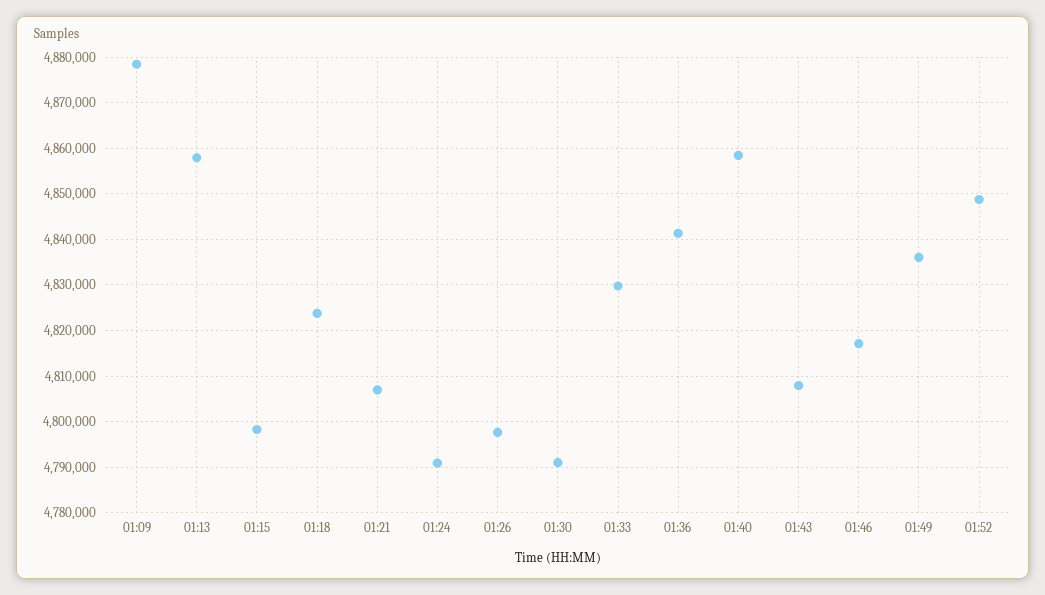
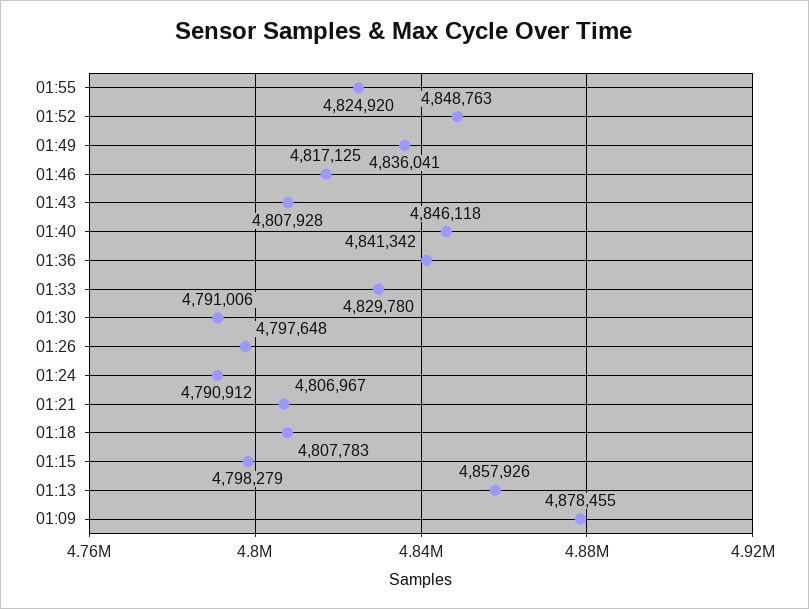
01:18: 4824000 -> 4807783
01:40: 4858000 -> 4846118
01:55: none -> 4824920

